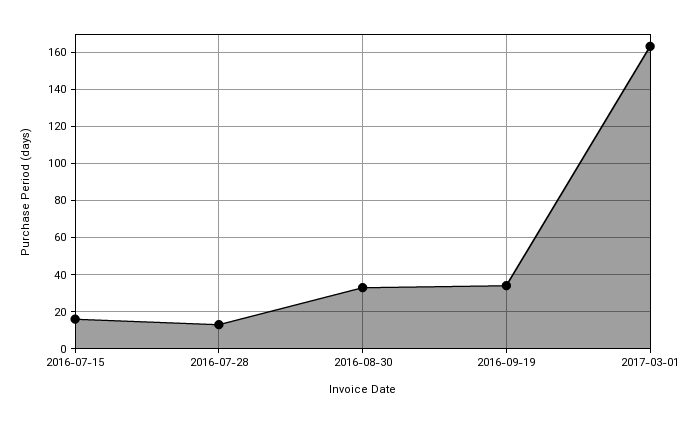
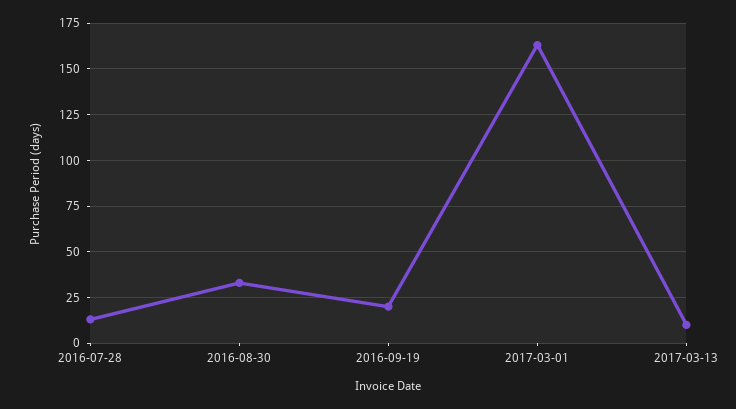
2016-07-15: 15 -> none
2016-09-19: 35 -> 20
2017-03-13: none -> 10

